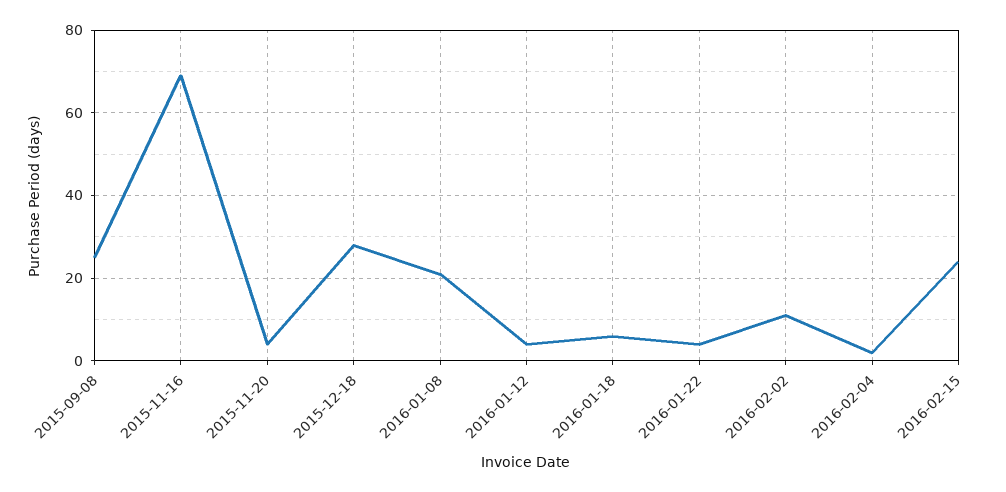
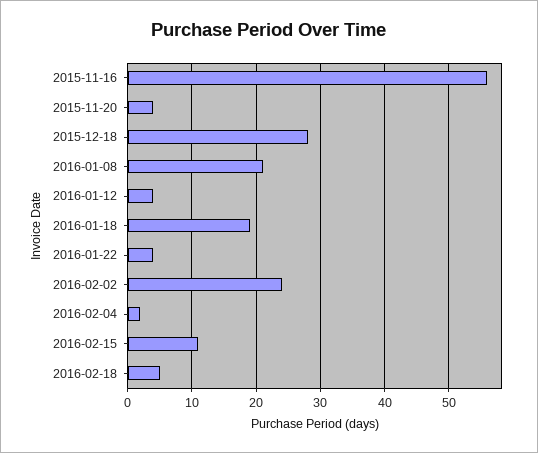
2015-09-08: 25 -> none
2015-11-16: 70 -> 56
2016-01-18: 5 -> 19
2016-02-02: 10 -> 24
2016-02-15: 25 -> 11
2016-02-18: none -> 5

